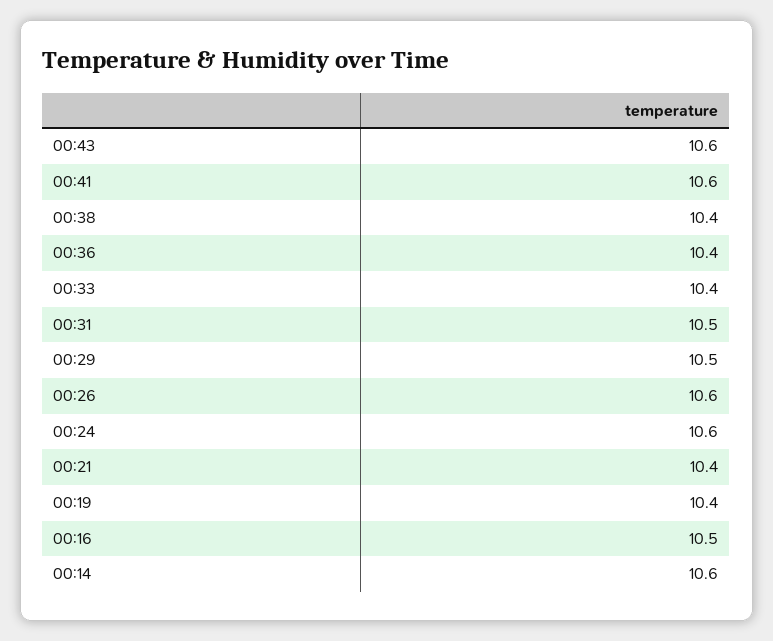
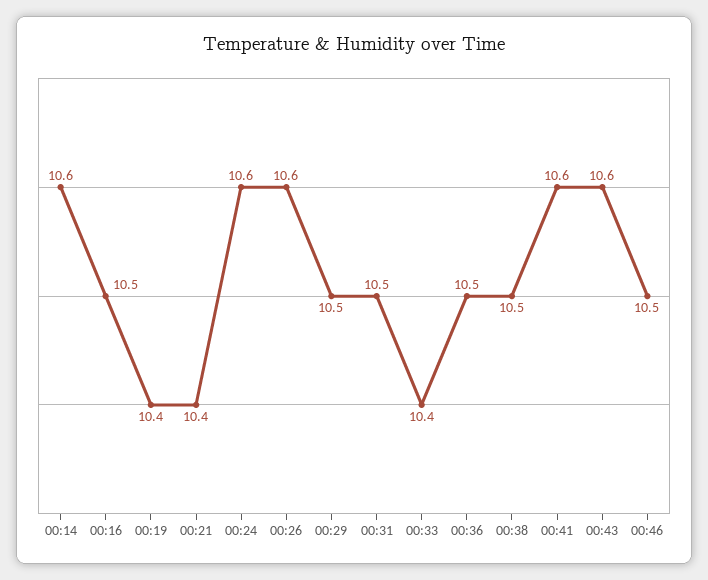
00:38: 10.4 -> 10.5
00:36: 10.4 -> 10.5
00:46: none -> 10.5

